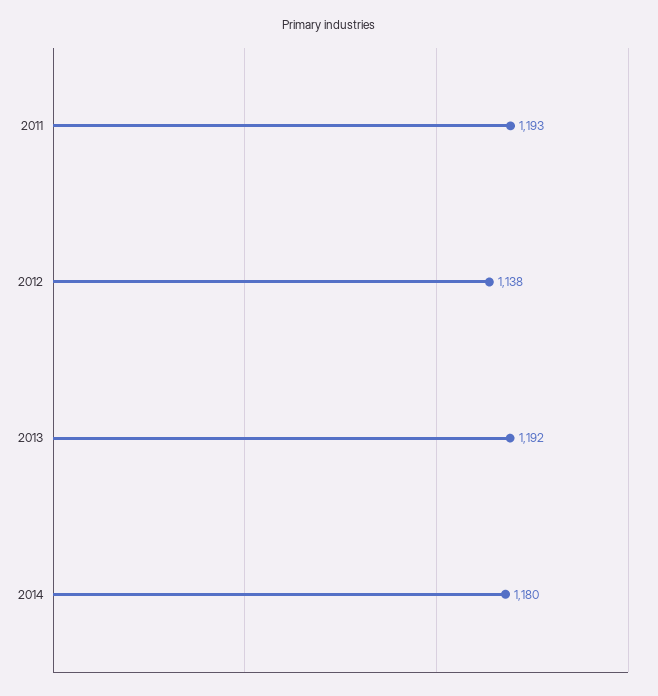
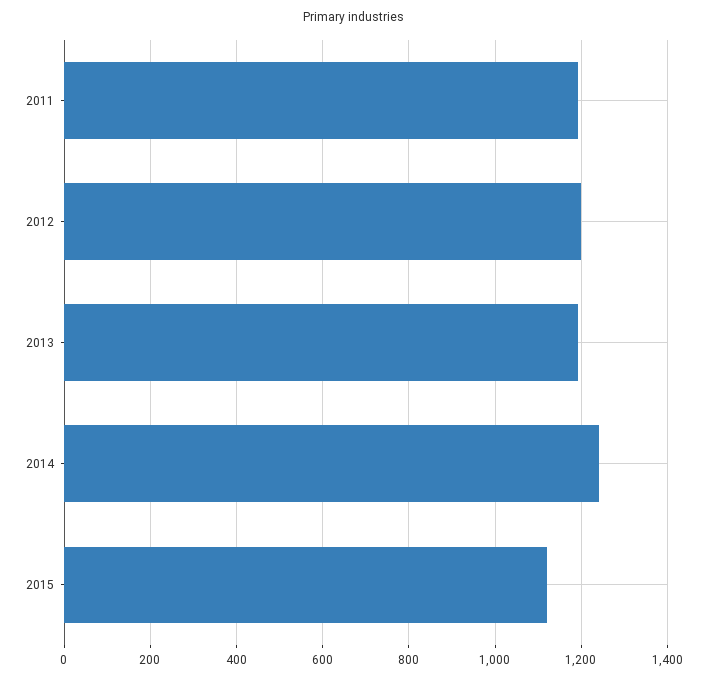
2012: 1138 -> 1200
2014: 1180 -> 1240
2015: none -> 1120

